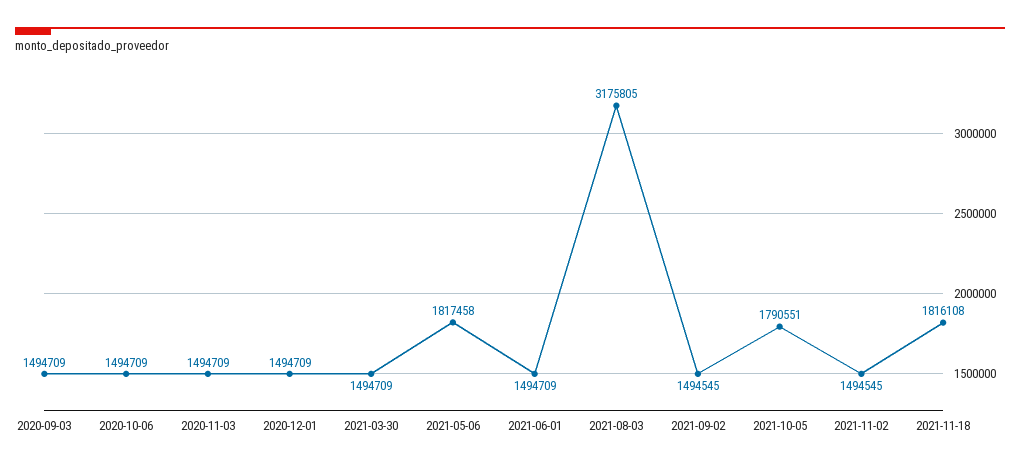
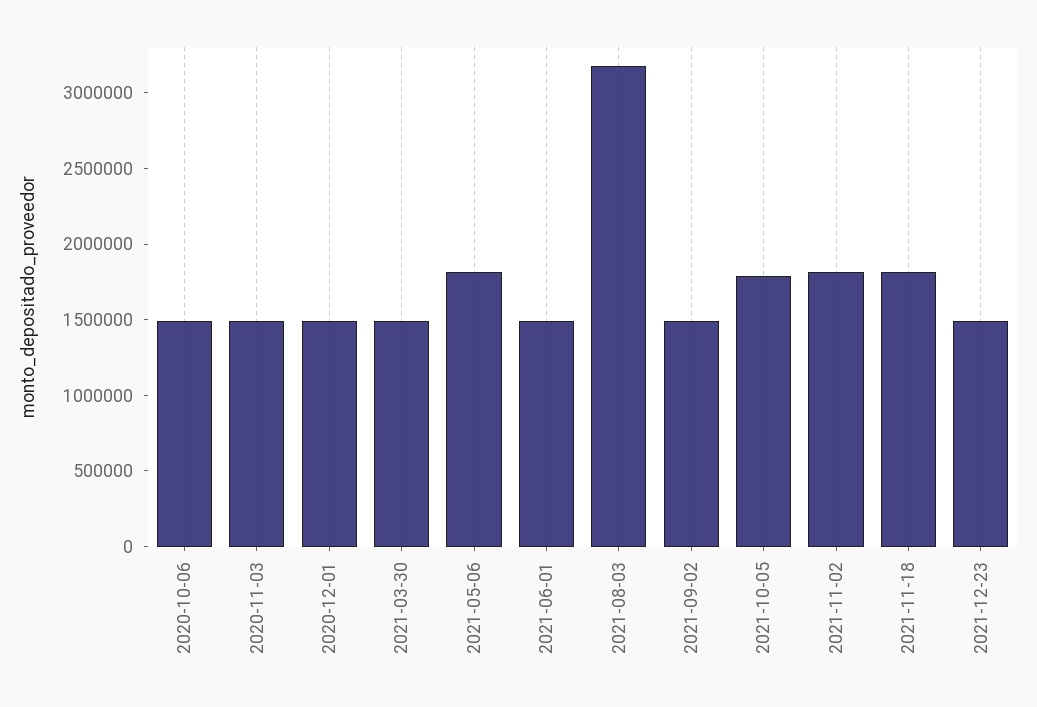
2020-09-03: 1494709 -> none
2021-11-02: 1494545 -> 1800000
2021-12-23: none -> 1500000

